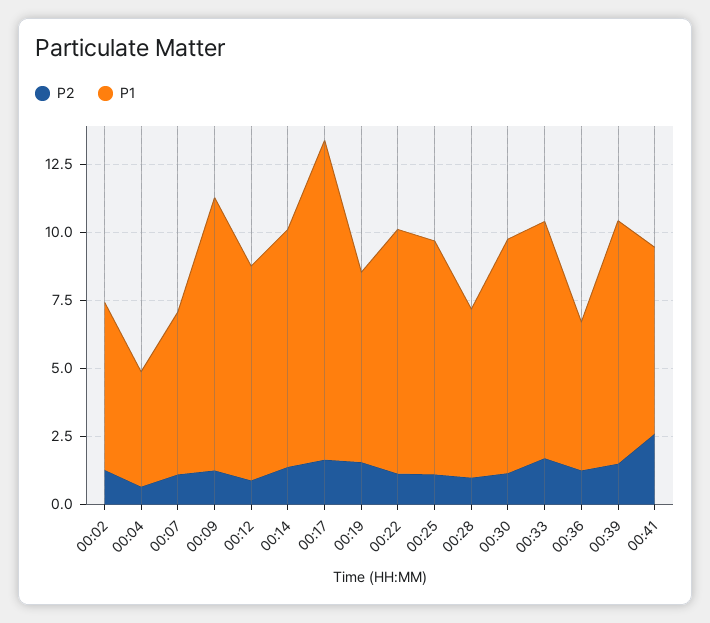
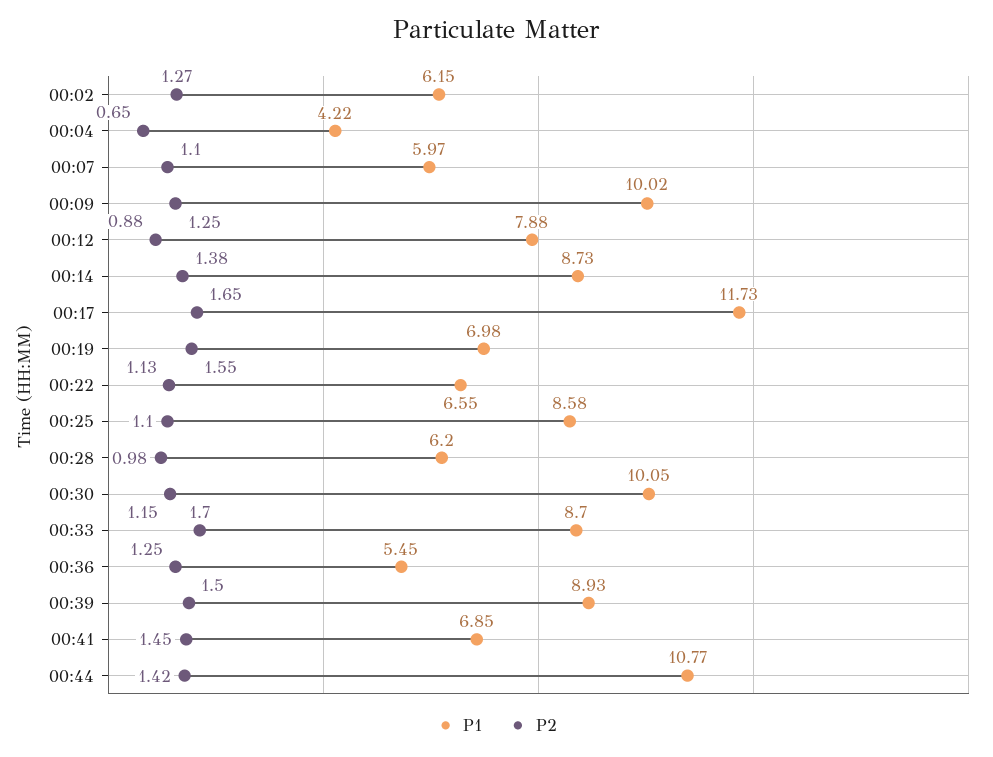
P1, 00:22: 9 -> 6.55
P1, 00:30: 8.5 -> 10.05
P2, 00:41: 2.5 -> 1.45
P1, 00:44: none -> 10.77
P2, 00:44: none -> 1.42

